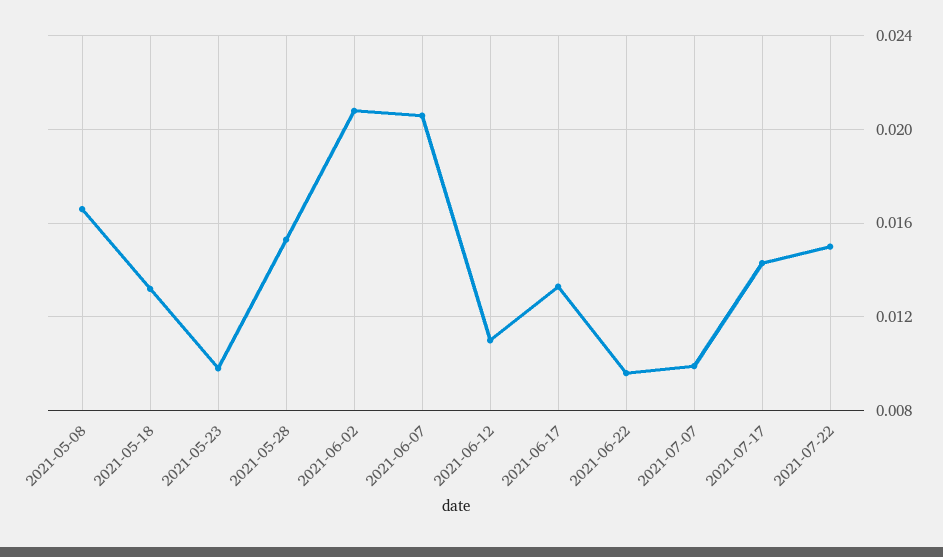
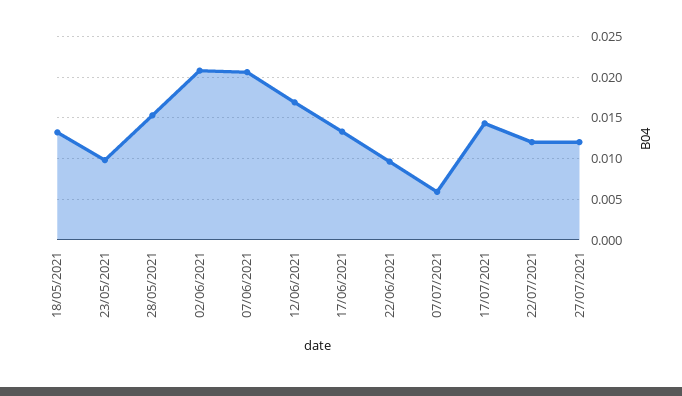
2021-05-08: 0.0165 -> none
2021-06-12: 0.011 -> 0.017
2021-07-07: 0.01 -> 0.006
2021-07-22: 0.015 -> 0.012
27/07/2021: none -> 0.012

